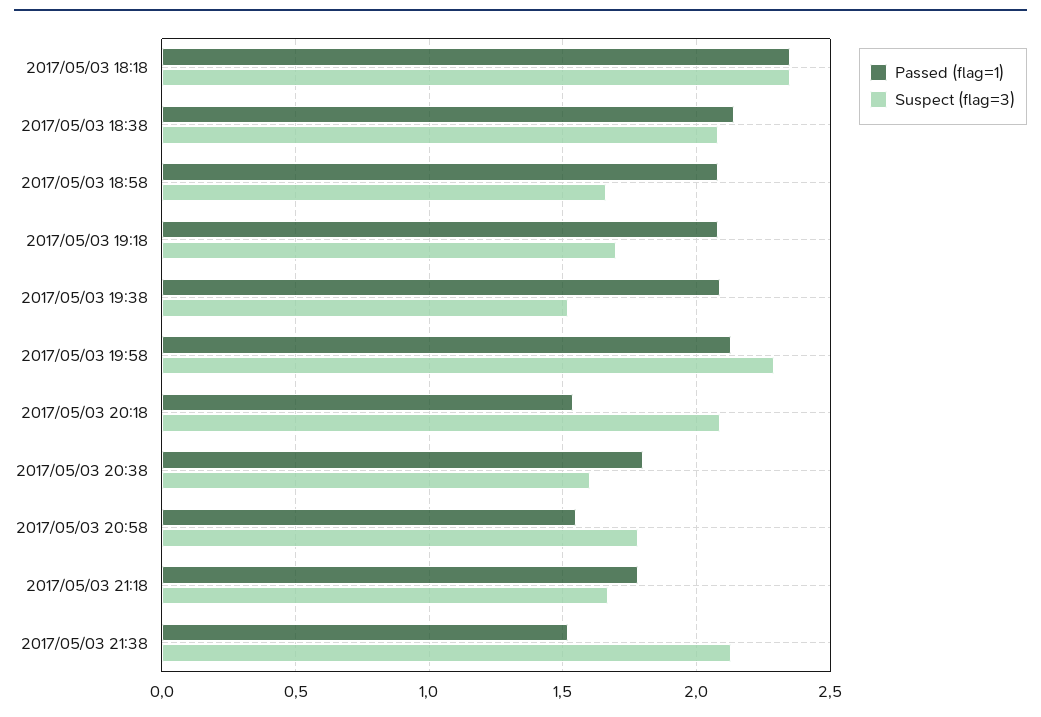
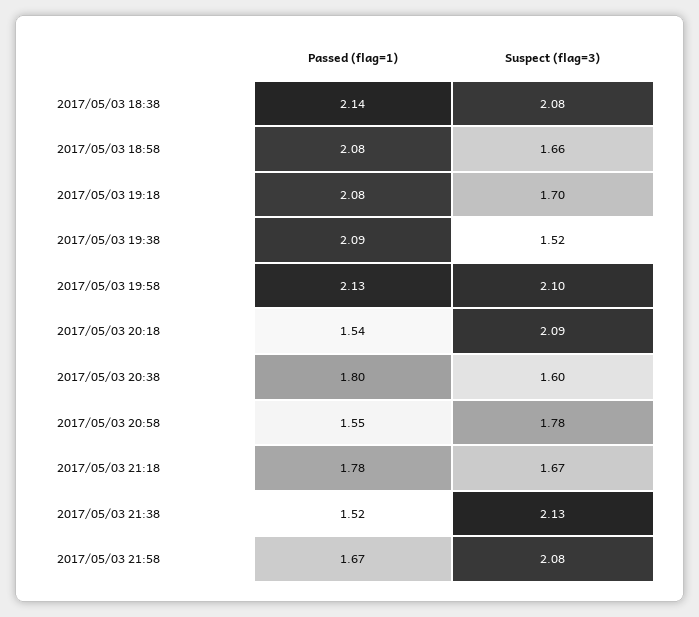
Passed (flag=1), 2017/05/03 18:18: 2.35 -> none
Suspect (flag=3), 2017/05/03 18:18: 2.35 -> none
Suspect (flag=3), 2017/05/03 19:58: 2.3 -> 2.1
Passed (flag=1), 2017/05/03 21:58: none -> 1.67
Suspect (flag=3), 2017/05/03 21:58: none -> 2.08

